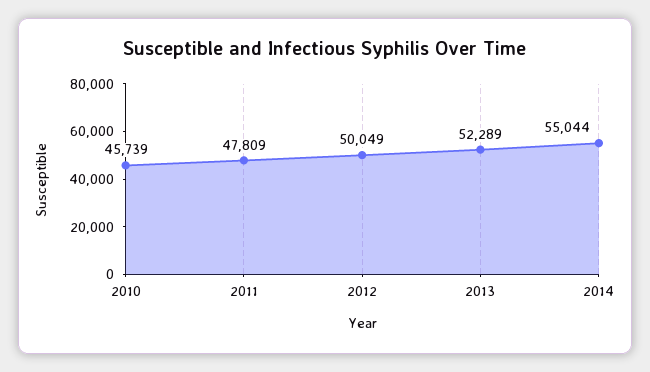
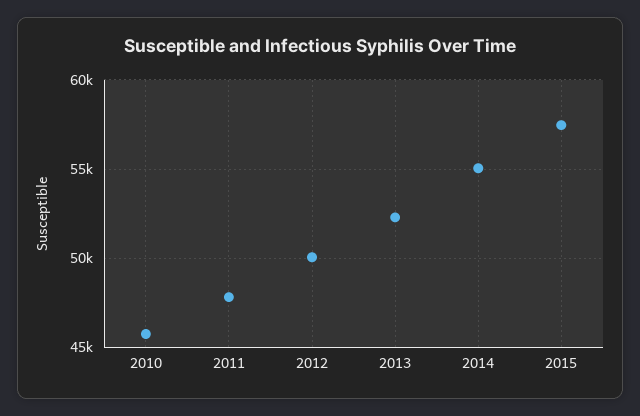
2015: none -> 57500

